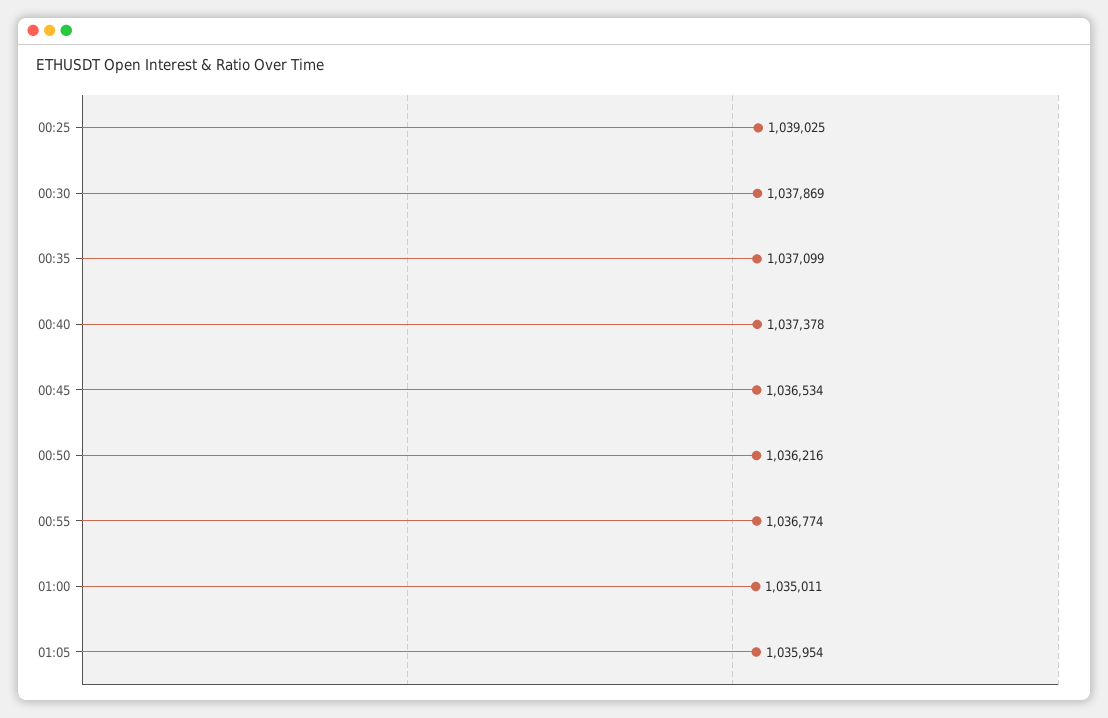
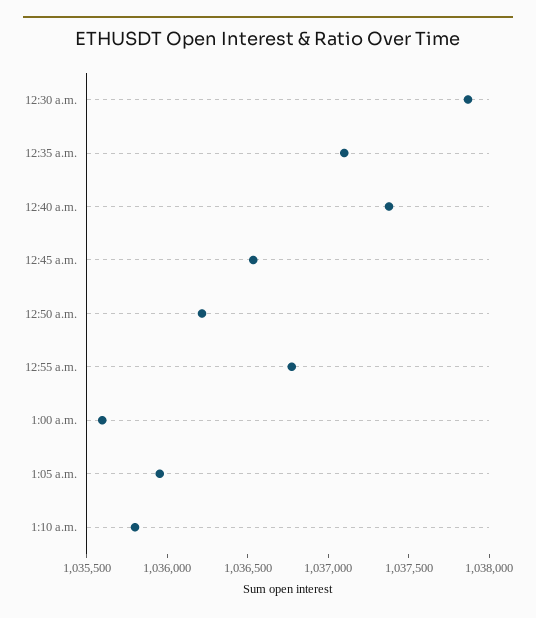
00:25: 1039025 -> none
01:00: 1035011 -> 1035600
1:10 a.m.: none -> 1035800

